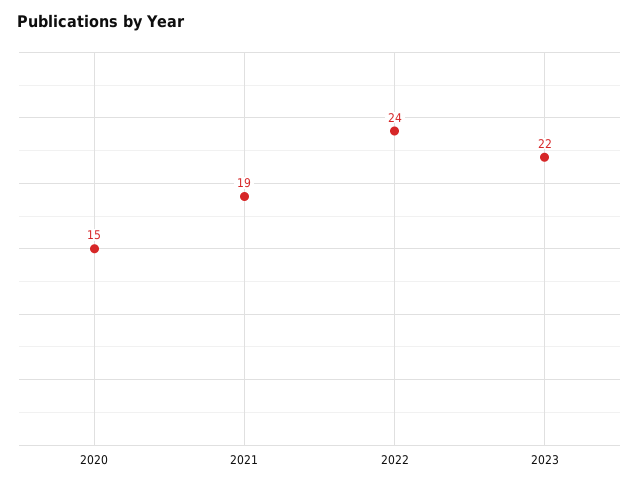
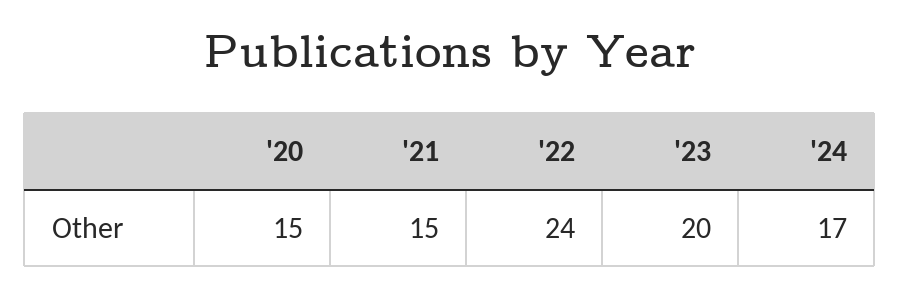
2021: 19 -> 15
2023: 22 -> 20
'24: none -> 17

